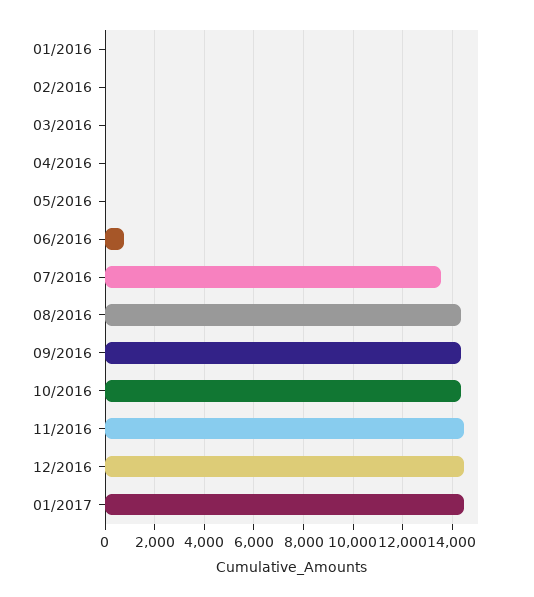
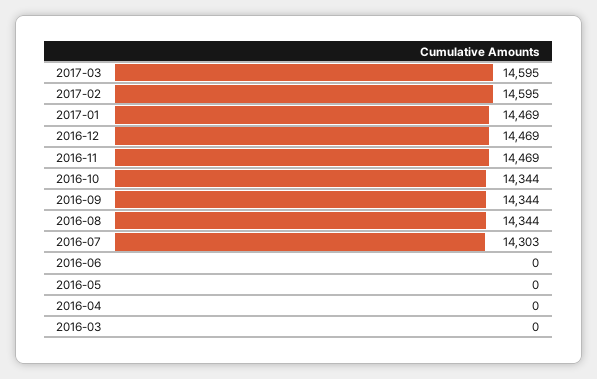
01/2016: 0 -> none
02/2016: 0 -> none
06/2016: 750 -> 0
07/2016: 13500 -> 14303
2017-03: none -> 14595
2017-02: none -> 14595

